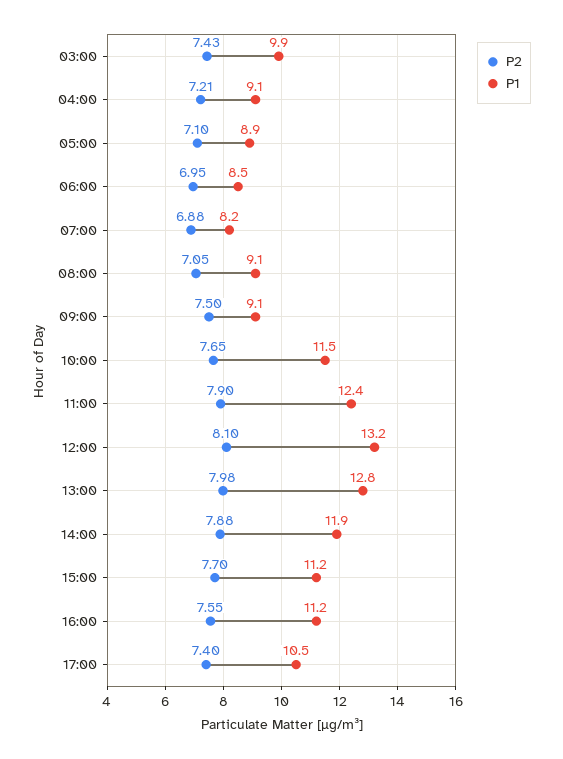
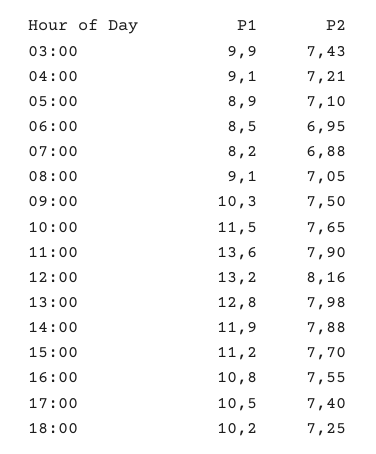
P1, 09:00: 9.1 -> 10.3
P1, 11:00: 12.4 -> 13.6
P2, 12:00: 8.1 -> 8.16
P1, 16:00: 11.2 -> 10.8
P1, 18:00: none -> 10.2
P2, 18:00: none -> 7.25

